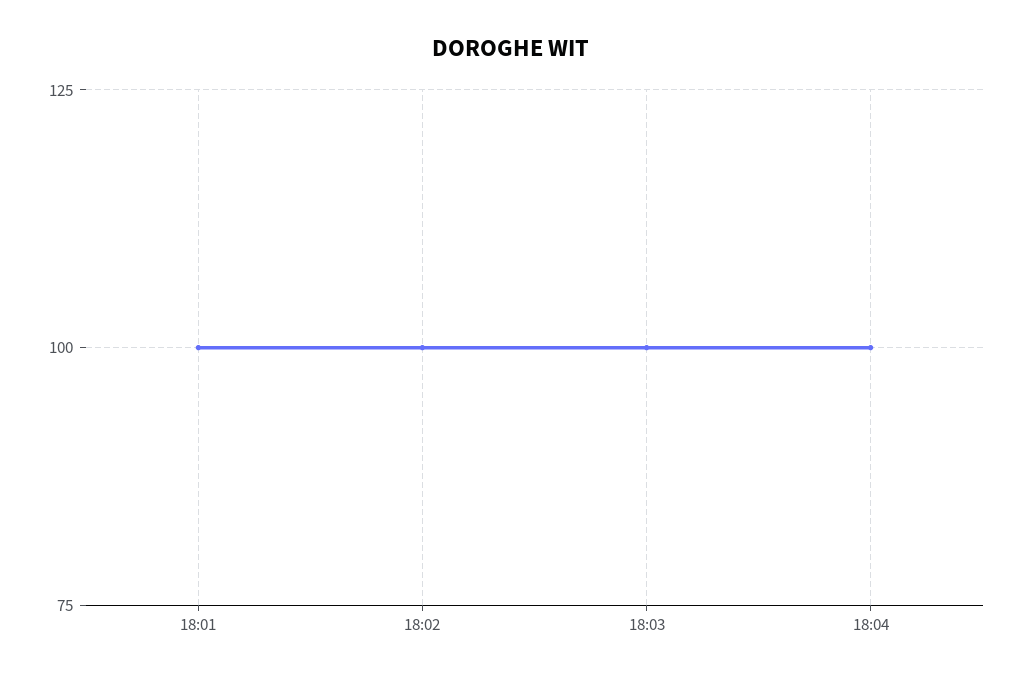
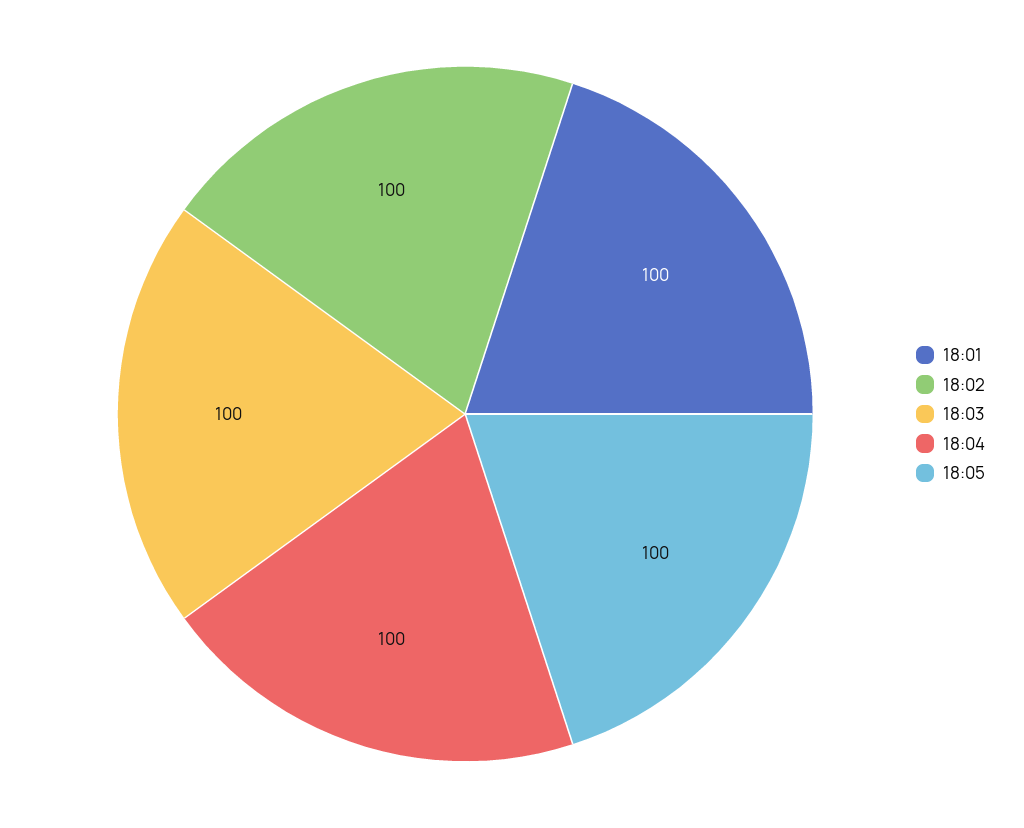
18:05: none -> 100

